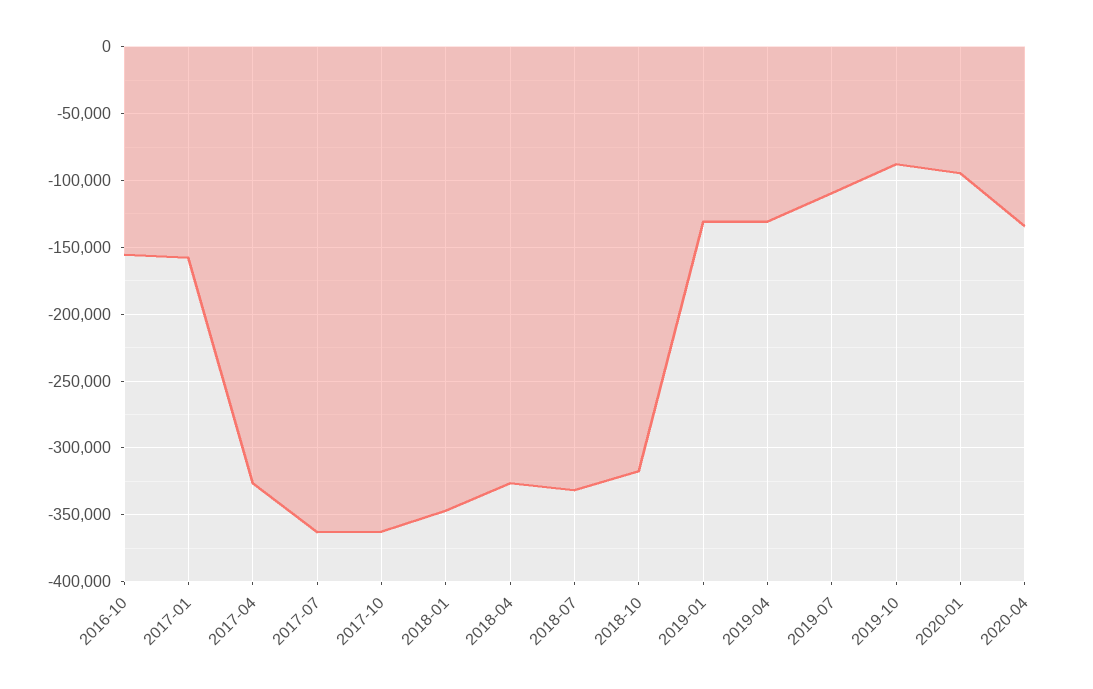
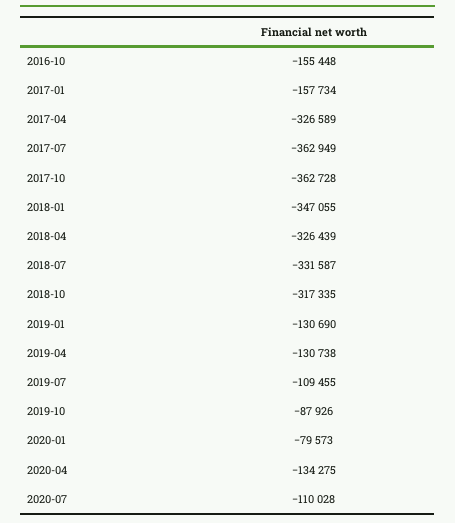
2020-01: -95000 -> -79573
2020-07: none -> -110028

